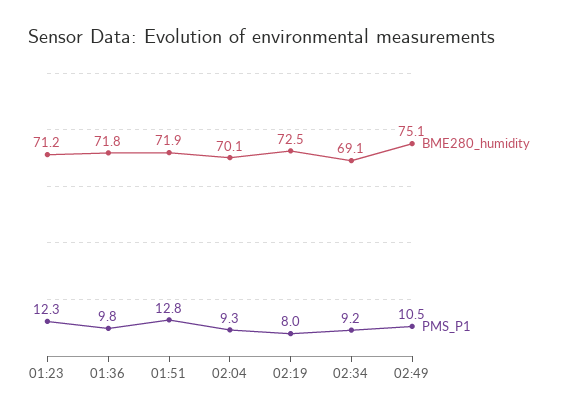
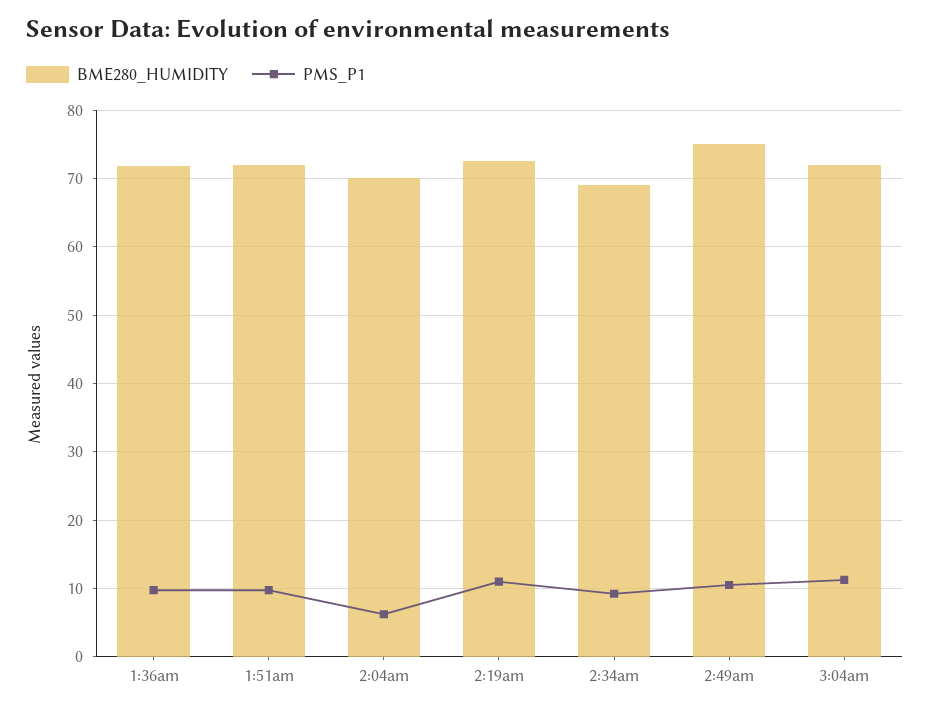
BME280_humidity, 01:23: 71.2 -> none
PMS_P1, 01:23: 12.3 -> none
PMS_P1, 01:51: 12.8 -> 10
PMS_P1, 02:04: 9.3 -> 6
PMS_P1, 02:19: 8 -> 11
BME280_humidity, 3:04am: none -> 72
PMS_P1, 3:04am: none -> 11

